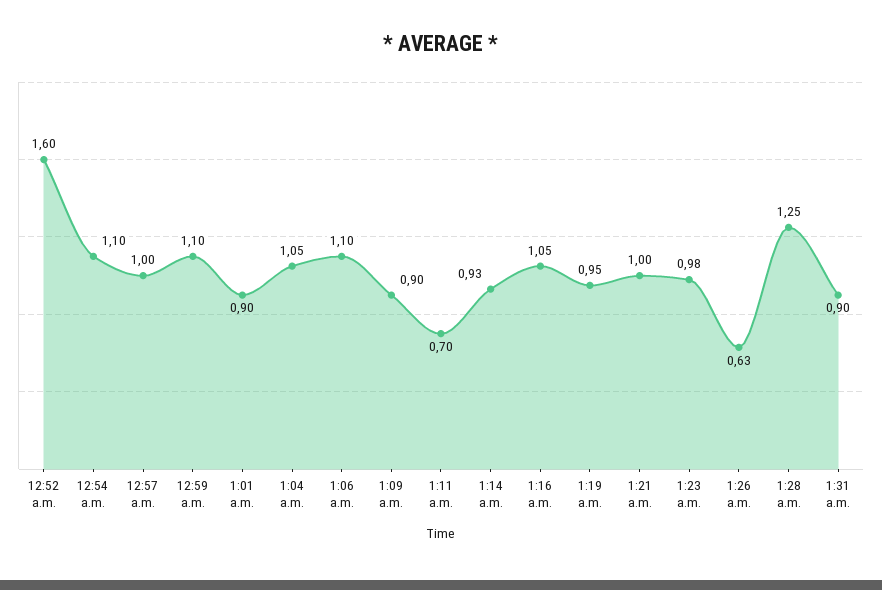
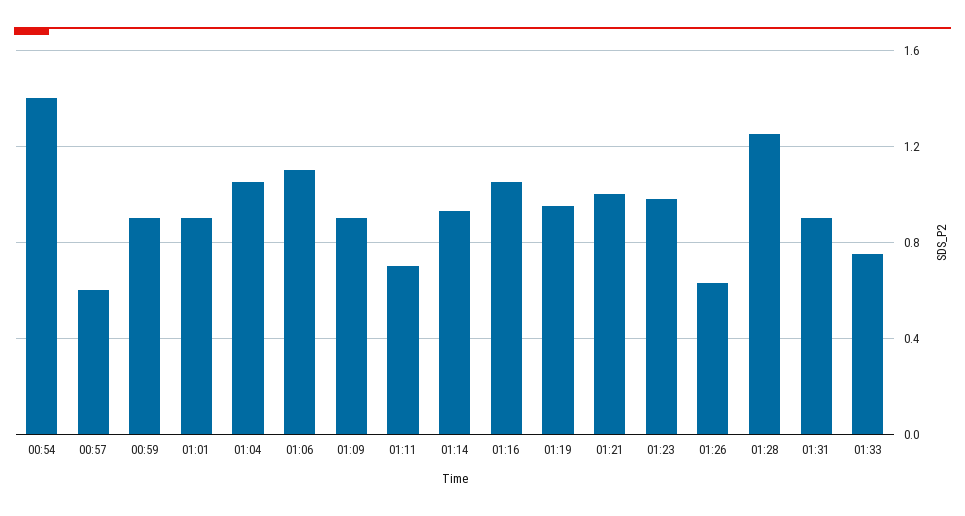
12:52 a.m.: 1.6 -> none
12:54 a.m.: 1.1 -> 1.4
12:57 a.m.: 1 -> 0.6
12:59 a.m.: 1.1 -> 0.9
01:33: none -> 0.75

